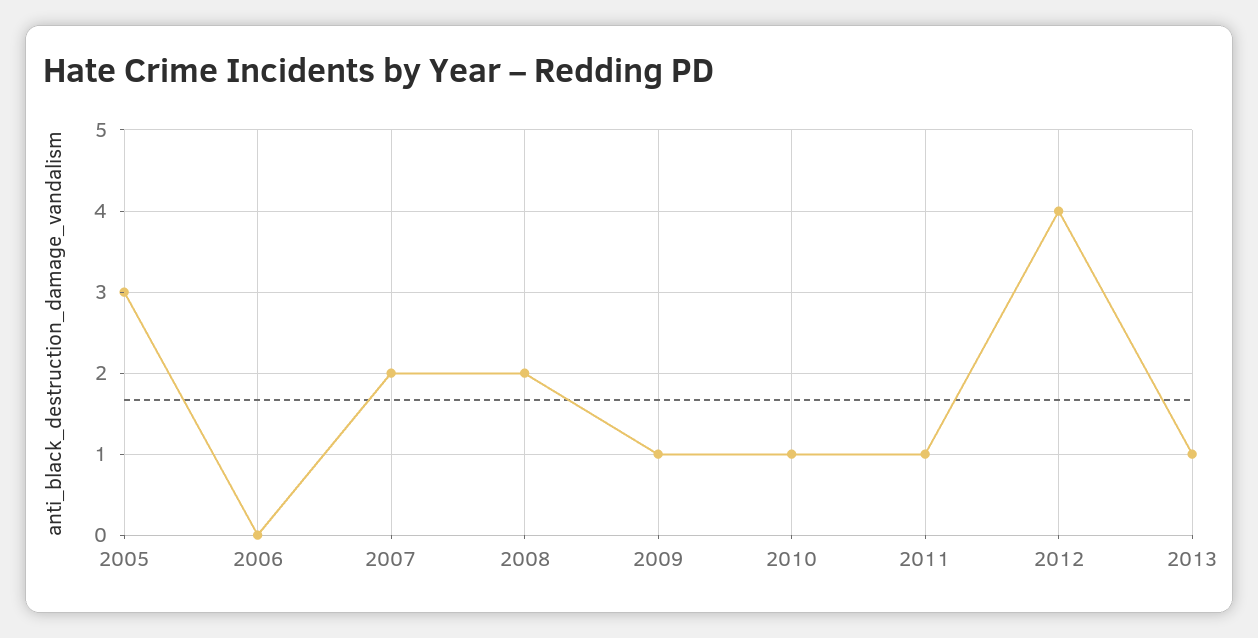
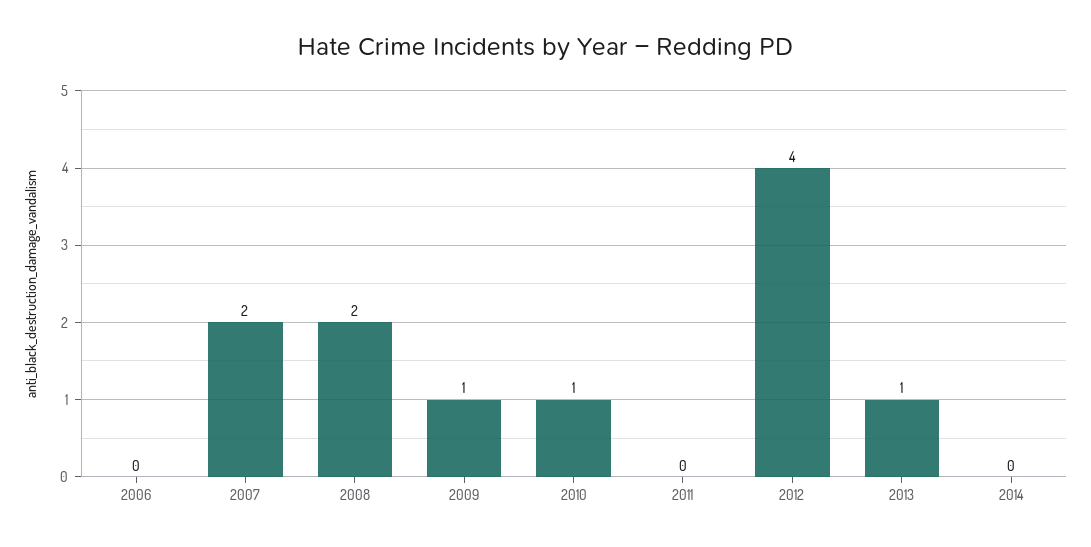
2005: 3 -> none
2011: 1 -> 0
2014: none -> 0

